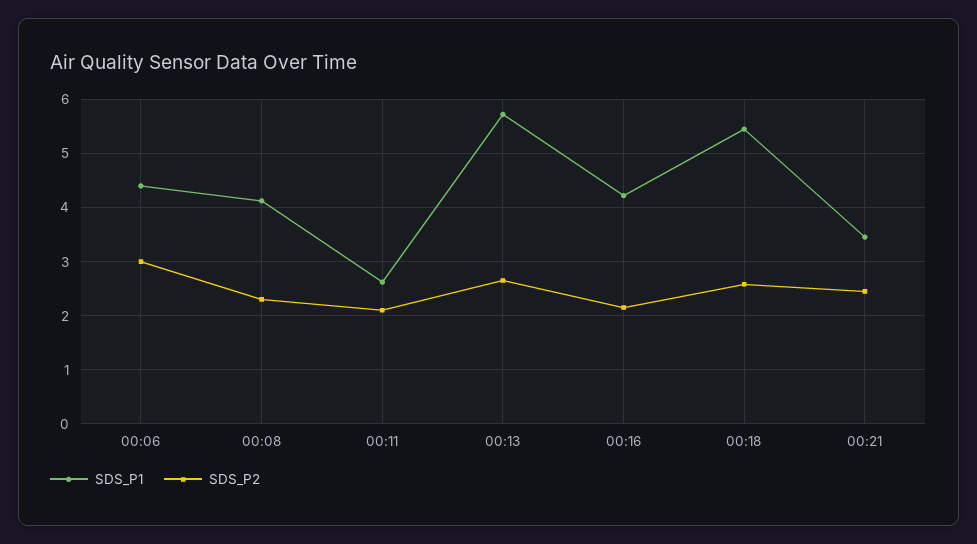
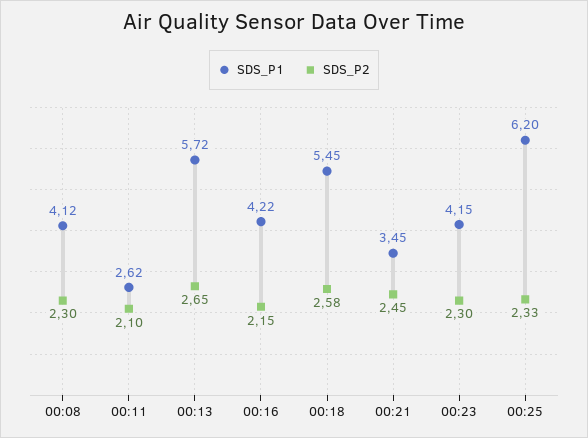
SDS_P1, 00:06: 4.4 -> none
SDS_P2, 00:06: 3 -> none
SDS_P1, 00:23: none -> 4.15
SDS_P2, 00:23: none -> 2.3
SDS_P1, 00:25: none -> 6.2
SDS_P2, 00:25: none -> 2.33

